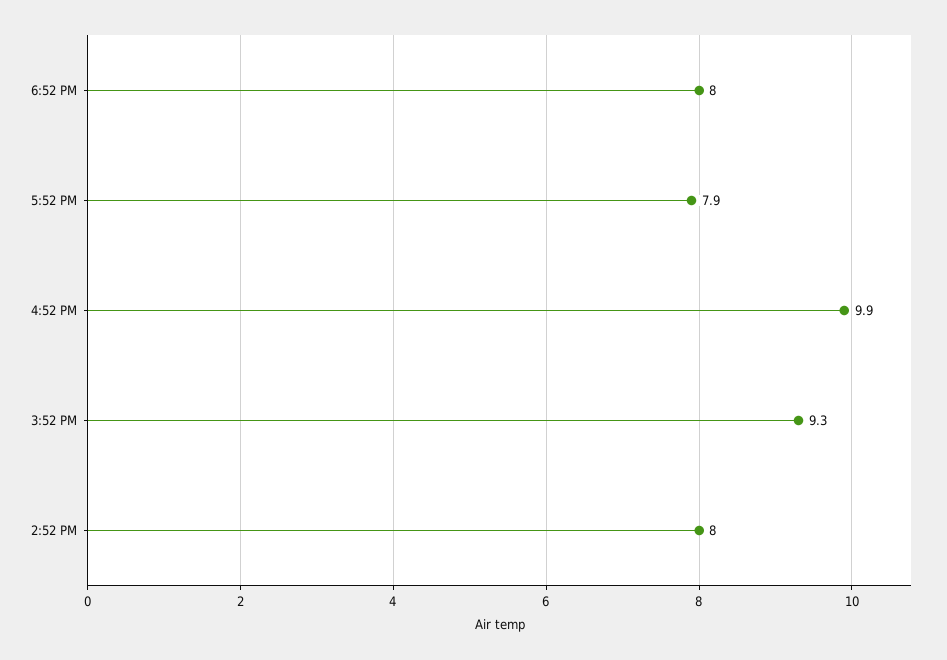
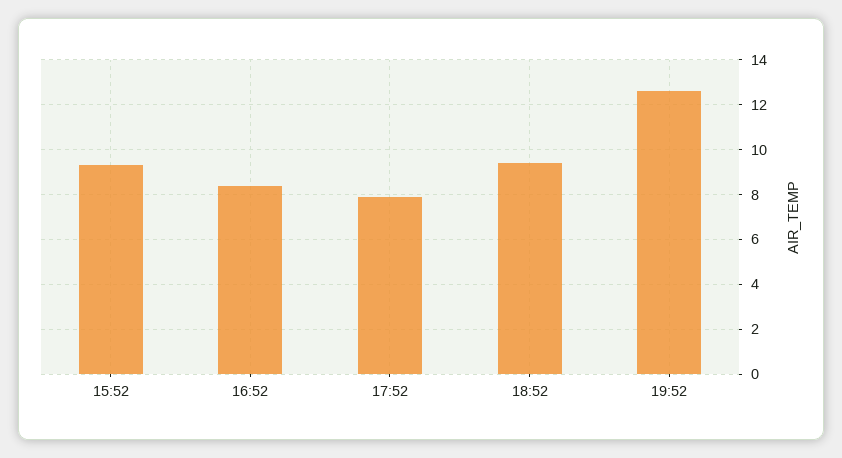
6:52 PM: 8 -> 9.5
4:52 PM: 9.9 -> 8.5
2:52 PM: 8 -> none
19:52: none -> 12.5

